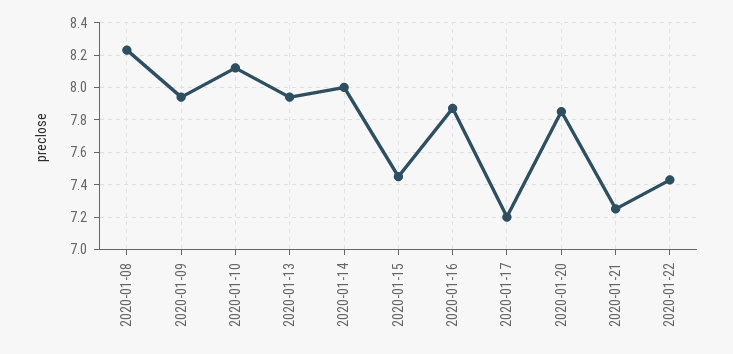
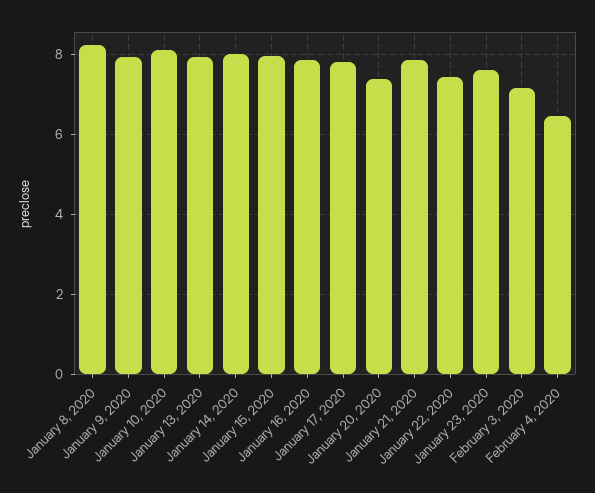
2020-01-15: 7.45 -> 8
2020-01-17: 7.2 -> 7.8
2020-01-20: 7.85 -> 7.4
2020-01-21: 7.25 -> 7.8
January 23, 2020: none -> 7.6
February 3, 2020: none -> 7.2
February 4, 2020: none -> 6.4

